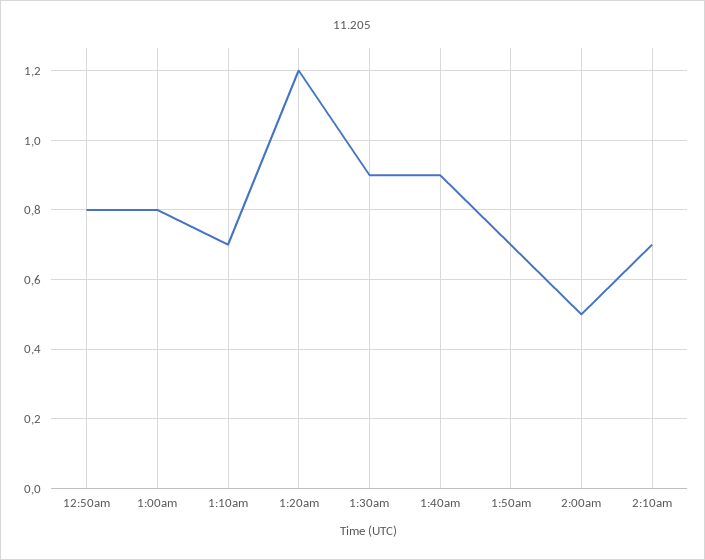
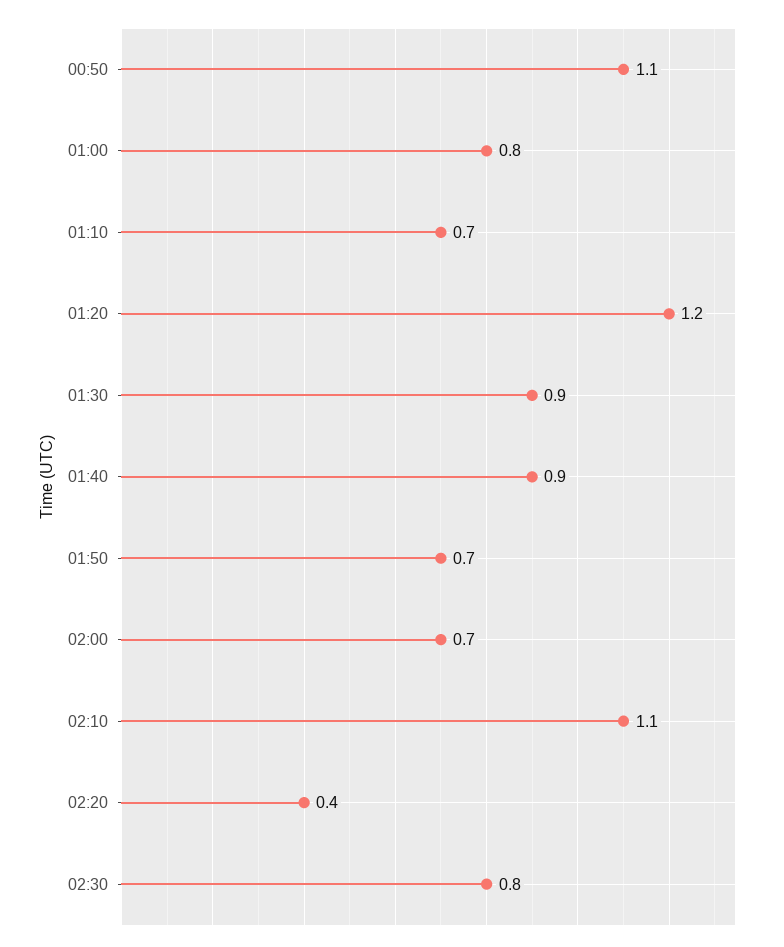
12:50am: 0.8 -> 1.1
2:00am: 0.5 -> 0.7
2:10am: 0.7 -> 1.1
02:20: none -> 0.4
02:30: none -> 0.8

